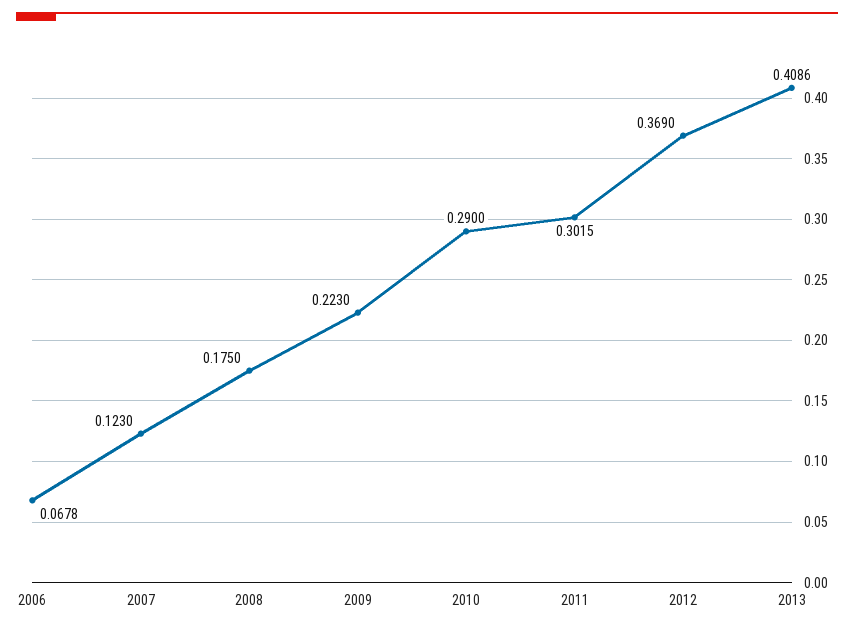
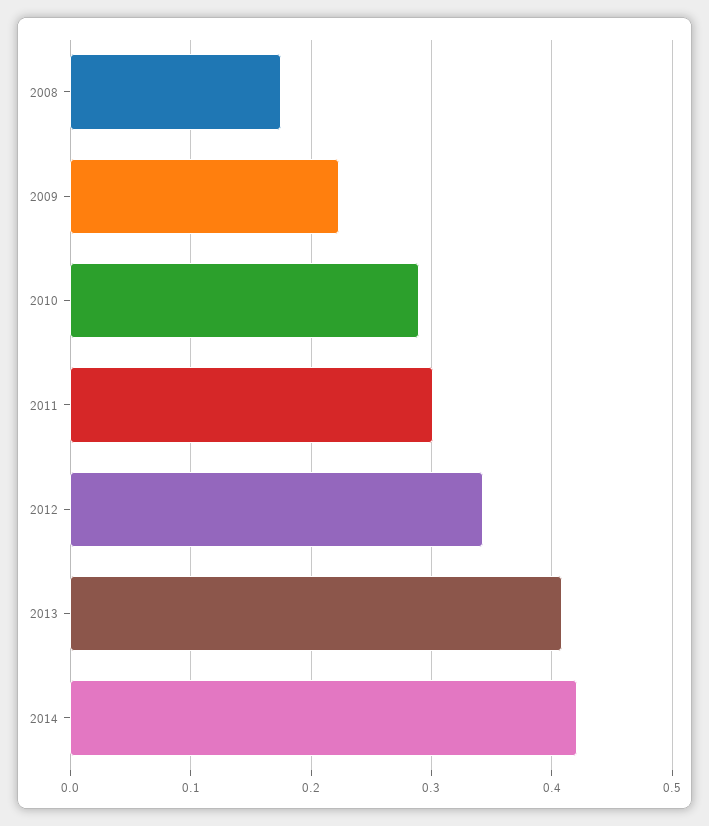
2006: 0.0678 -> none
2007: 0.123 -> none
2012: 0.369 -> 0.34
2014: none -> 0.42

